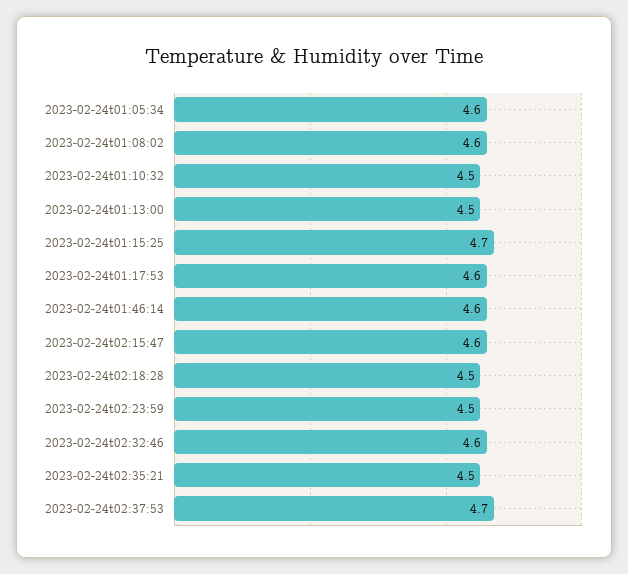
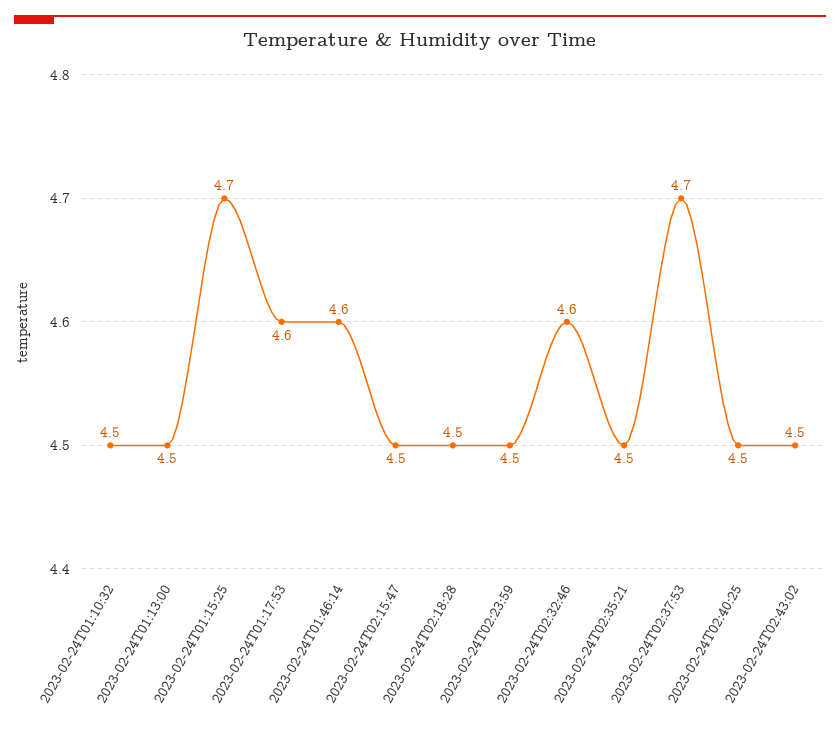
2023-02-24t01:05:34: 4.6 -> none
2023-02-24t01:08:02: 4.6 -> none
2023-02-24t02:15:47: 4.6 -> 4.5
2023-02-24T02:40:25: none -> 4.5
2023-02-24T02:43:02: none -> 4.5

